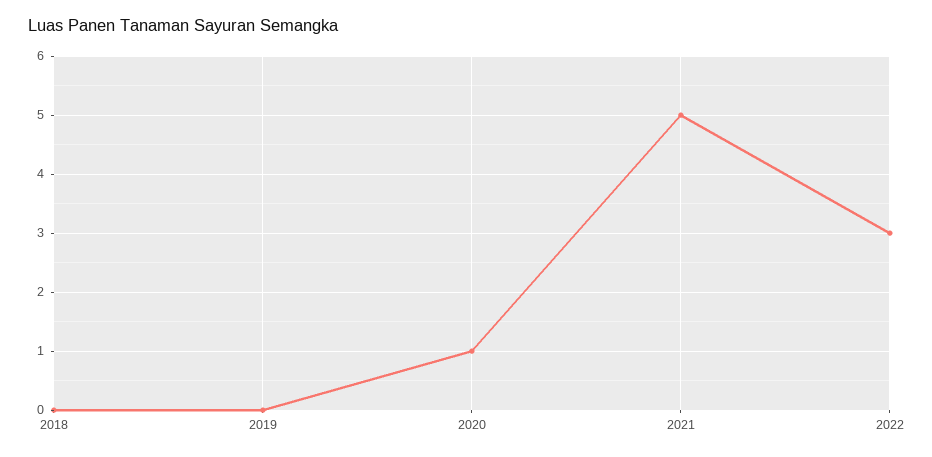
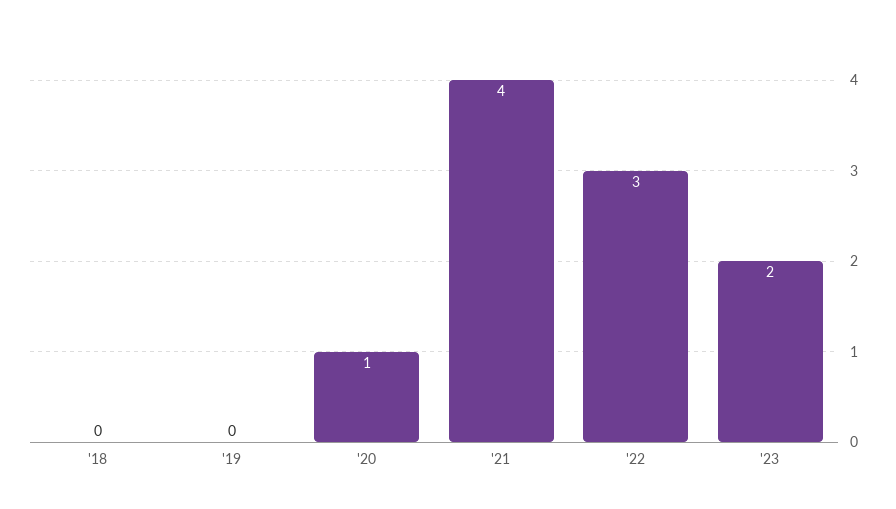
2021: 5 -> 4
'23: none -> 2

